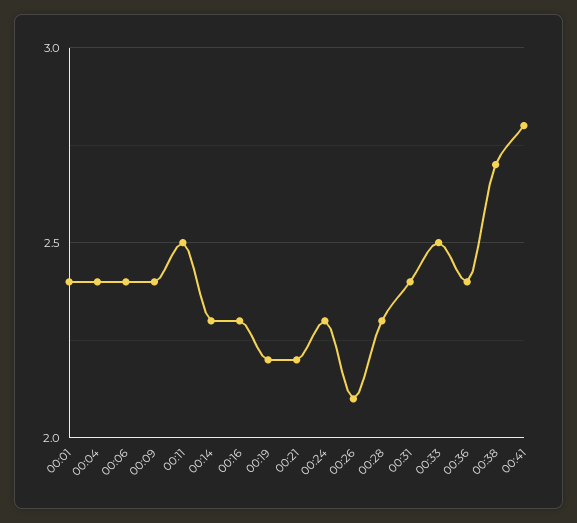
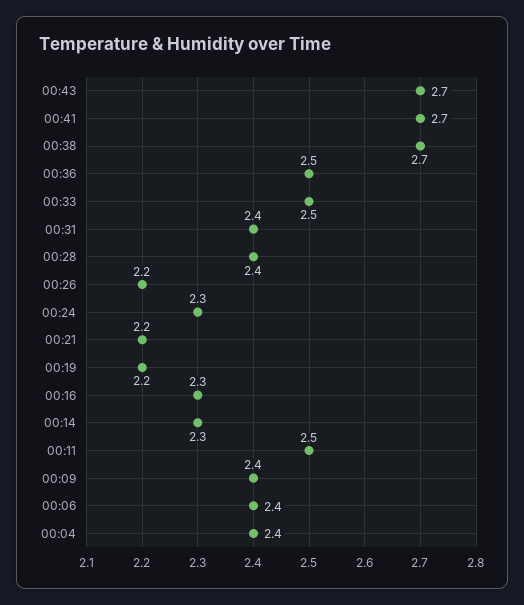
00:01: 2.4 -> none
00:26: 2.1 -> 2.2
00:28: 2.3 -> 2.4
00:36: 2.4 -> 2.5
00:41: 2.8 -> 2.7
00:43: none -> 2.7

